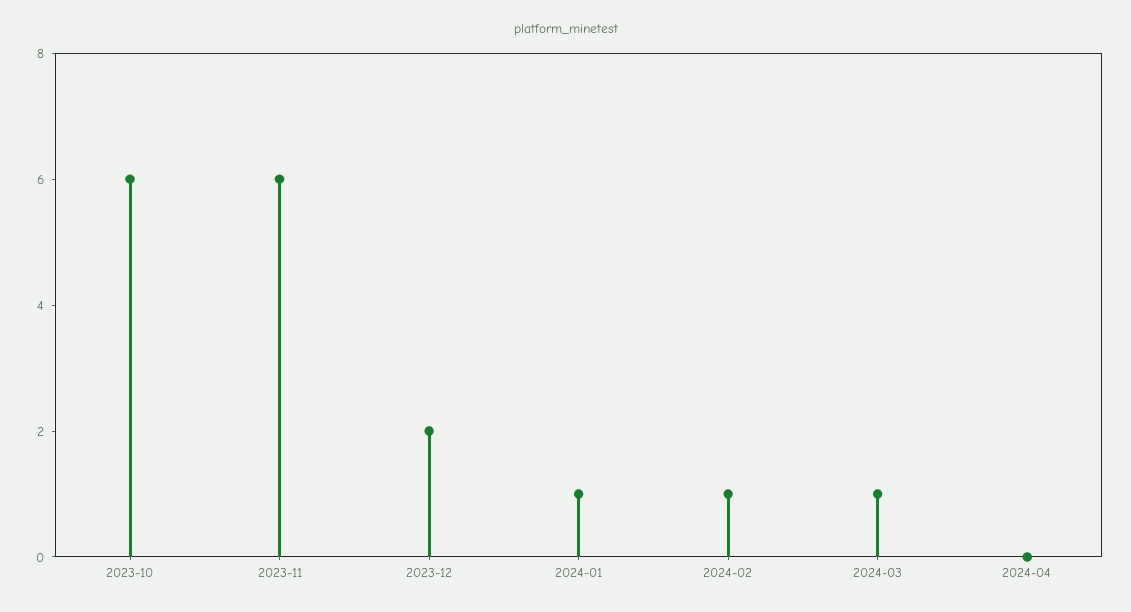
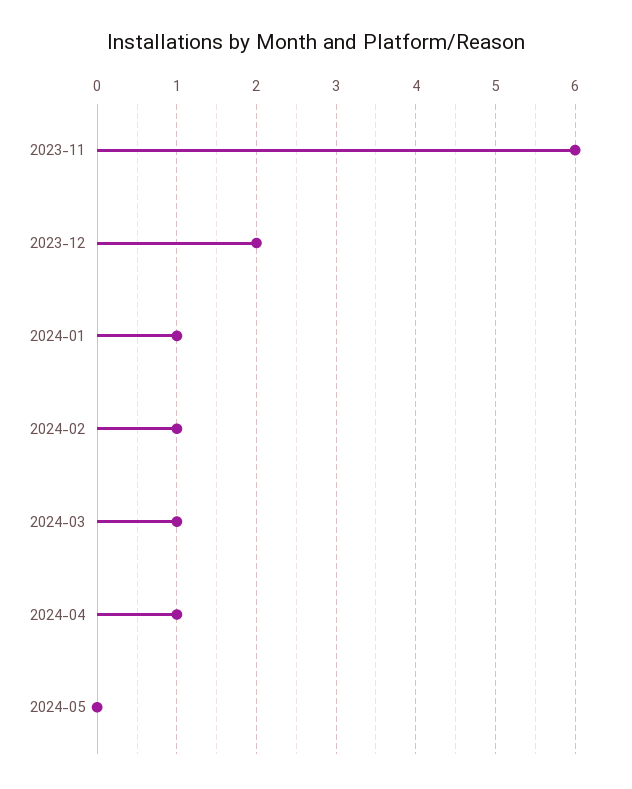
2023-10: 6 -> none
2024-04: 0 -> 1
2024-05: none -> 0

